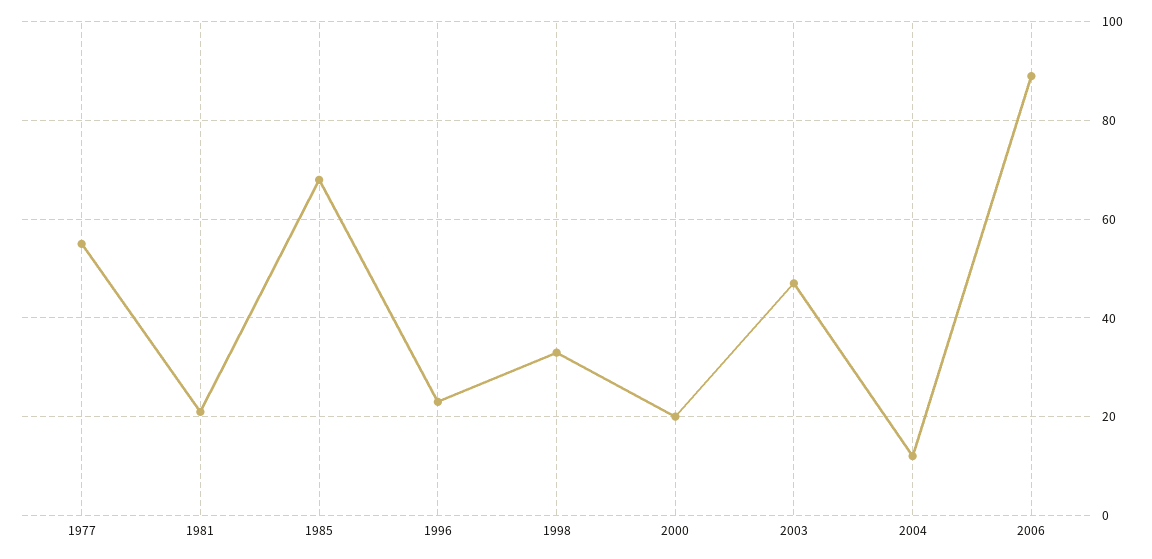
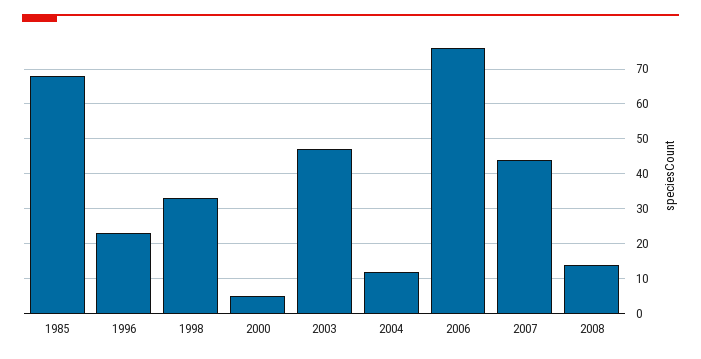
1977: 55 -> none
1981: 20 -> none
2000: 20 -> 5
2006: 90 -> 75
2007: none -> 45
2008: none -> 15

